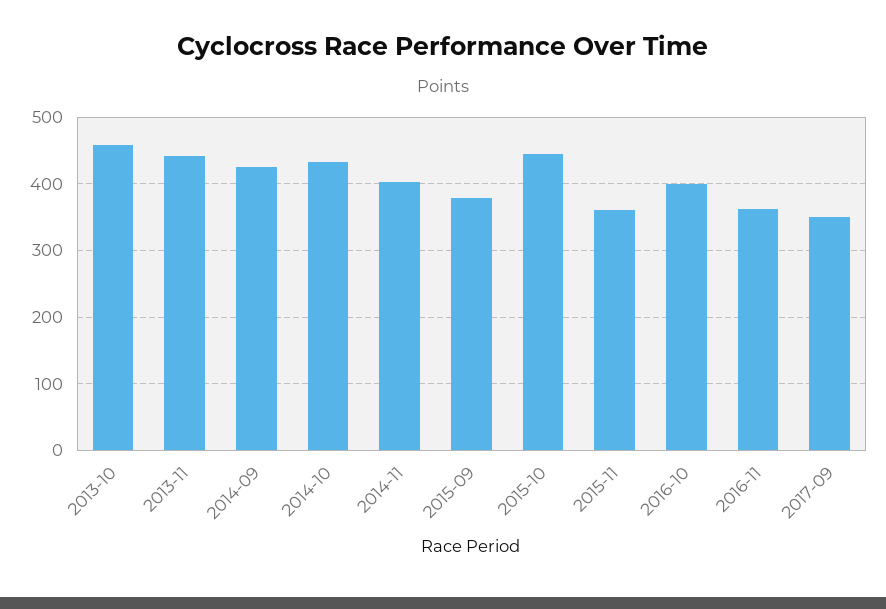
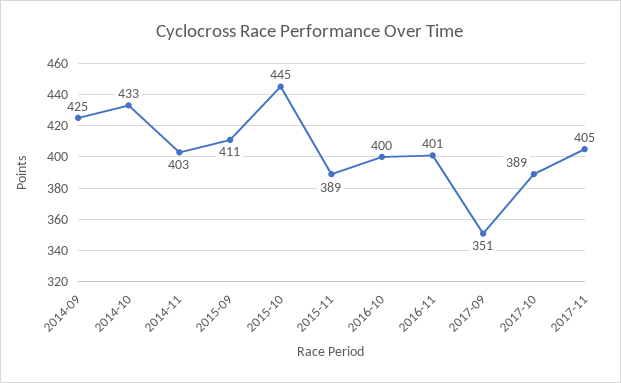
2013-10: 460 -> none
2013-11: 440 -> none
2015-09: 380 -> 411
2015-11: 360 -> 389
2016-11: 360 -> 401
2017-10: none -> 389
2017-11: none -> 405

